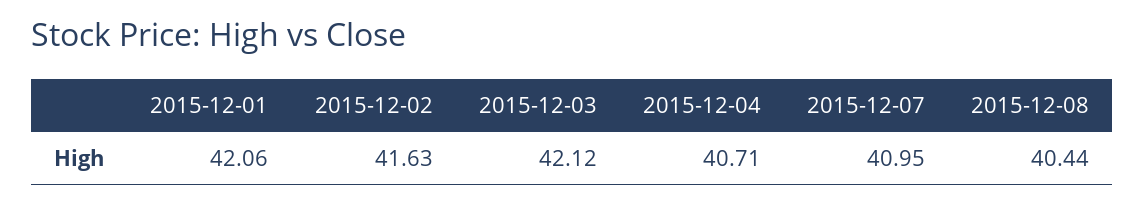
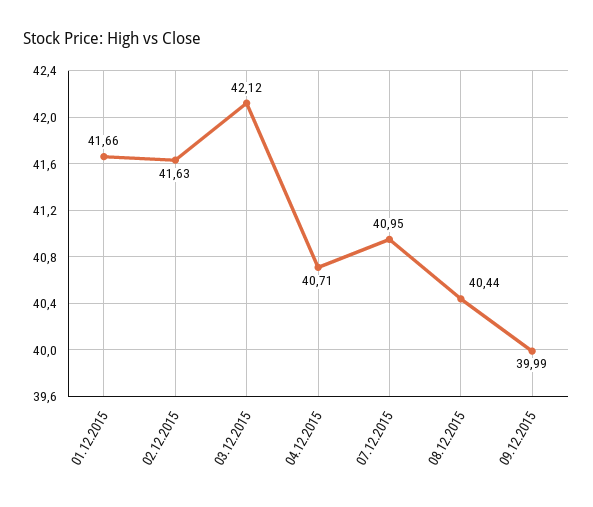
2015-12-01: 42.06 -> 41.66
09.12.2015: none -> 39.99

